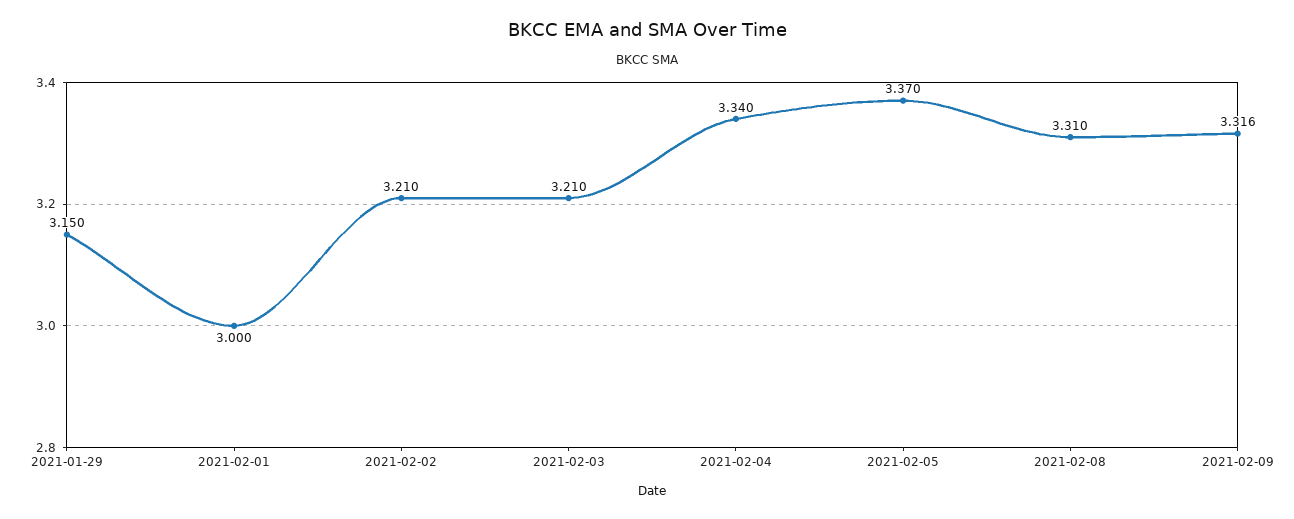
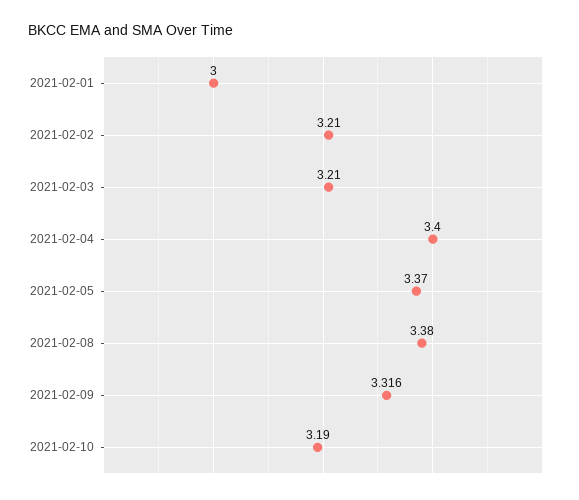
2021-01-29: 3.15 -> none
2021-02-04: 3.34 -> 3.4
2021-02-08: 3.31 -> 3.38
2021-02-10: none -> 3.19

